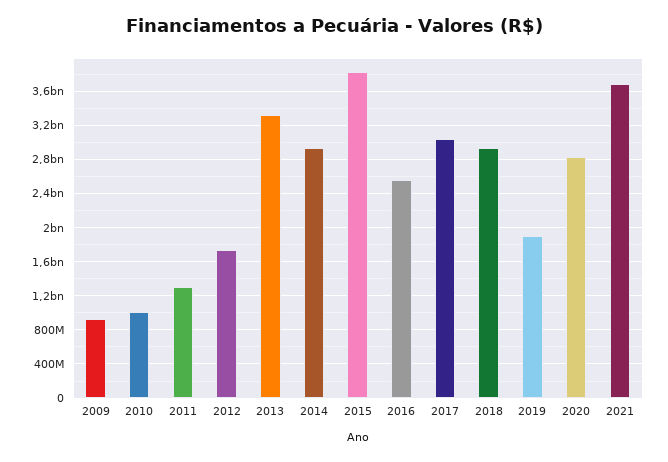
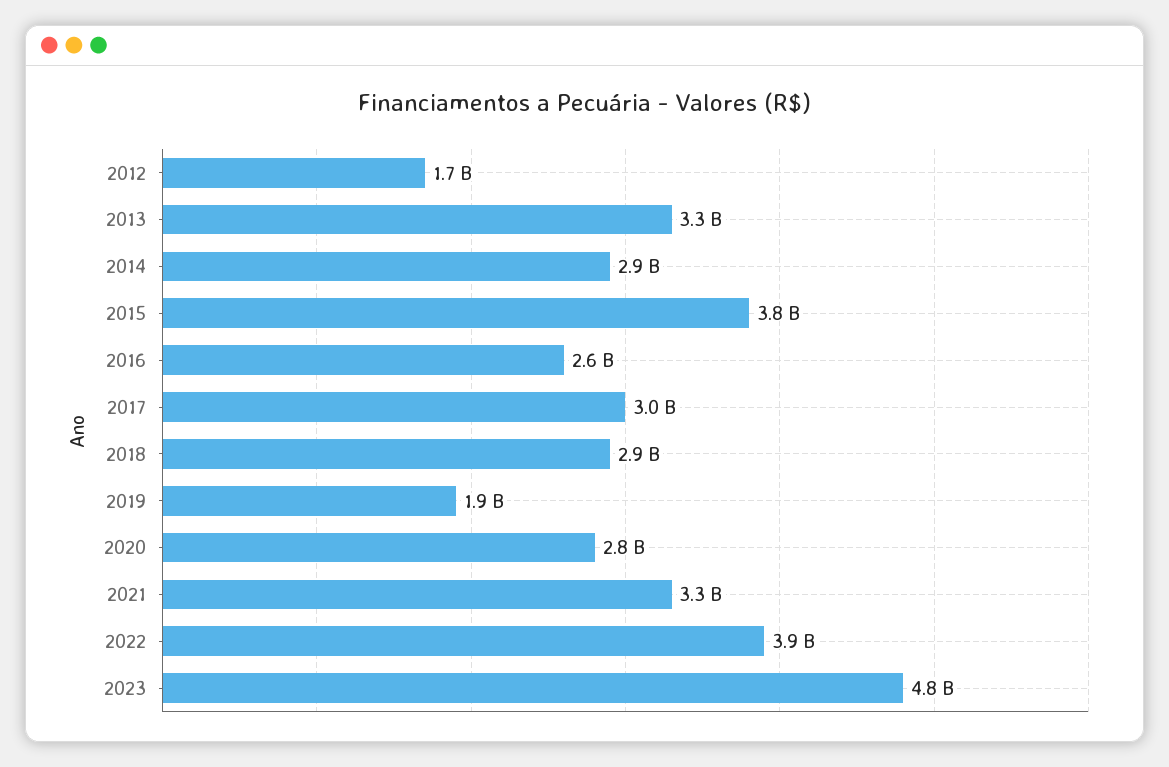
2009: 900000000 -> none
2010: 1000000000 -> none
2011: 1300000000 -> none
2021: 3700000000 -> 3300000000
2022: none -> 3900000000
2023: none -> 4800000000

